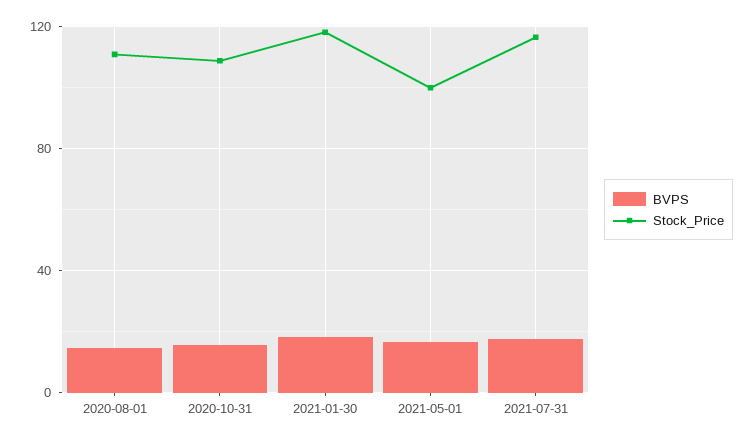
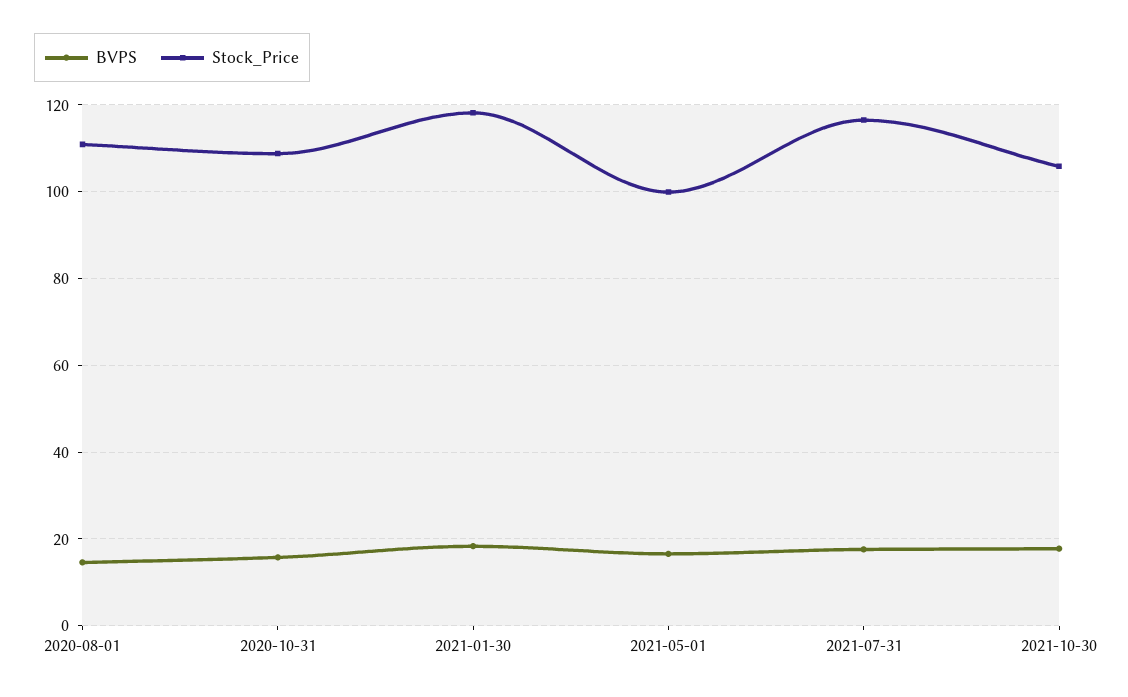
BVPS, 2021-10-30: none -> 18
Stock_Price, 2021-10-30: none -> 106

